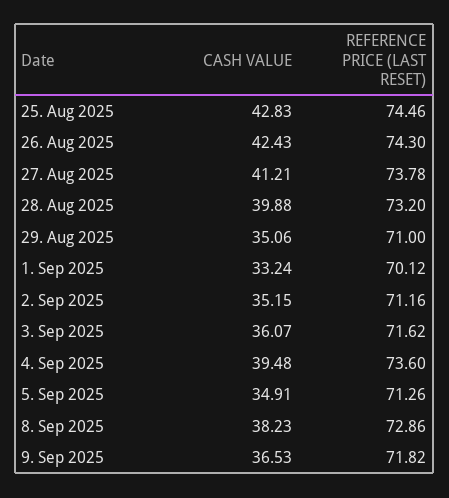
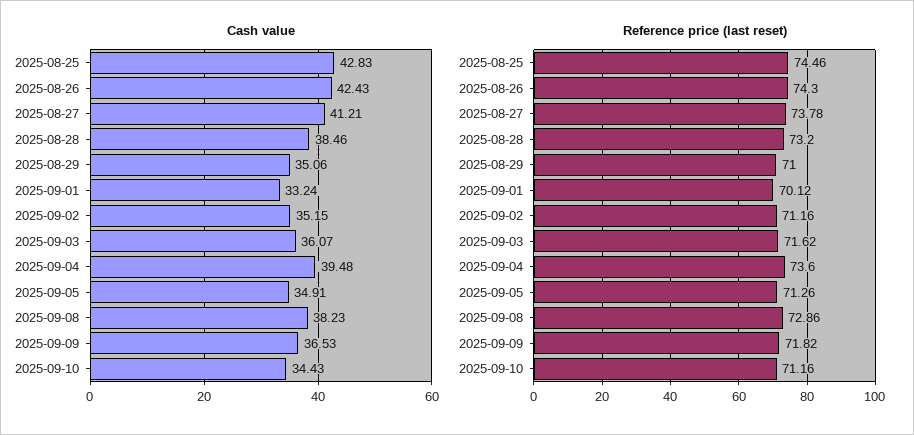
CASH VALUE, 28. Aug 2025: 39.88 -> 38.46
CASH VALUE, 2025-09-10: none -> 34.43
REFERENCE PRICE (LAST RESET), 2025-09-10: none -> 71.16

